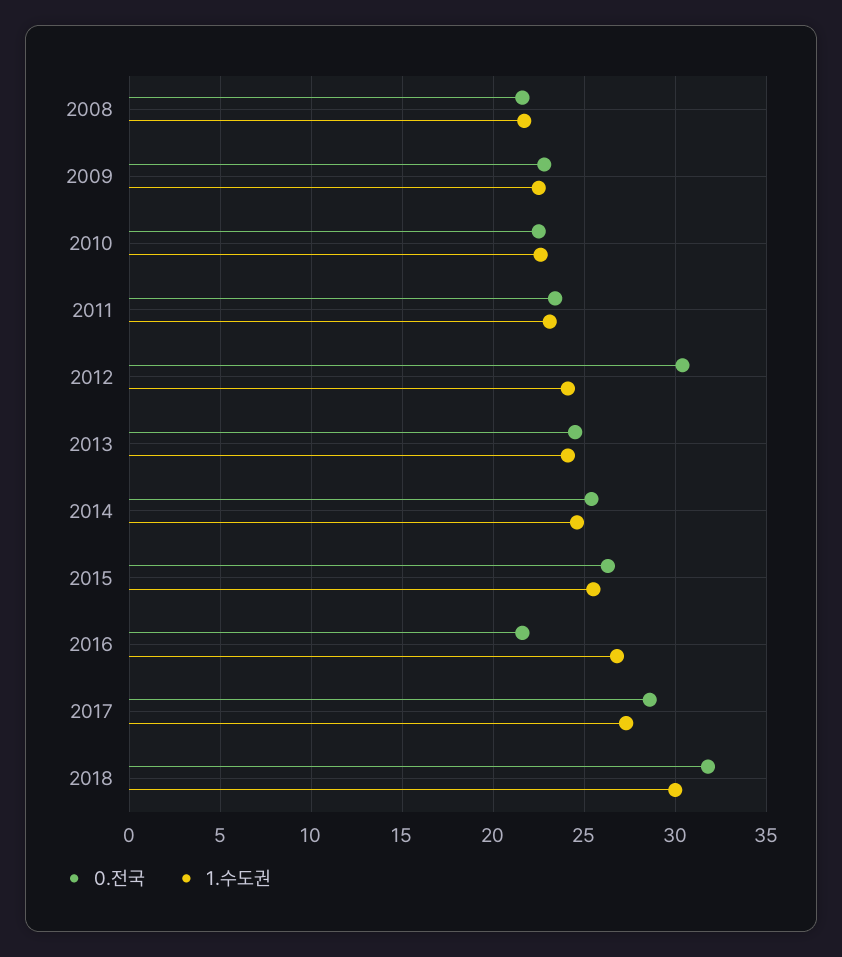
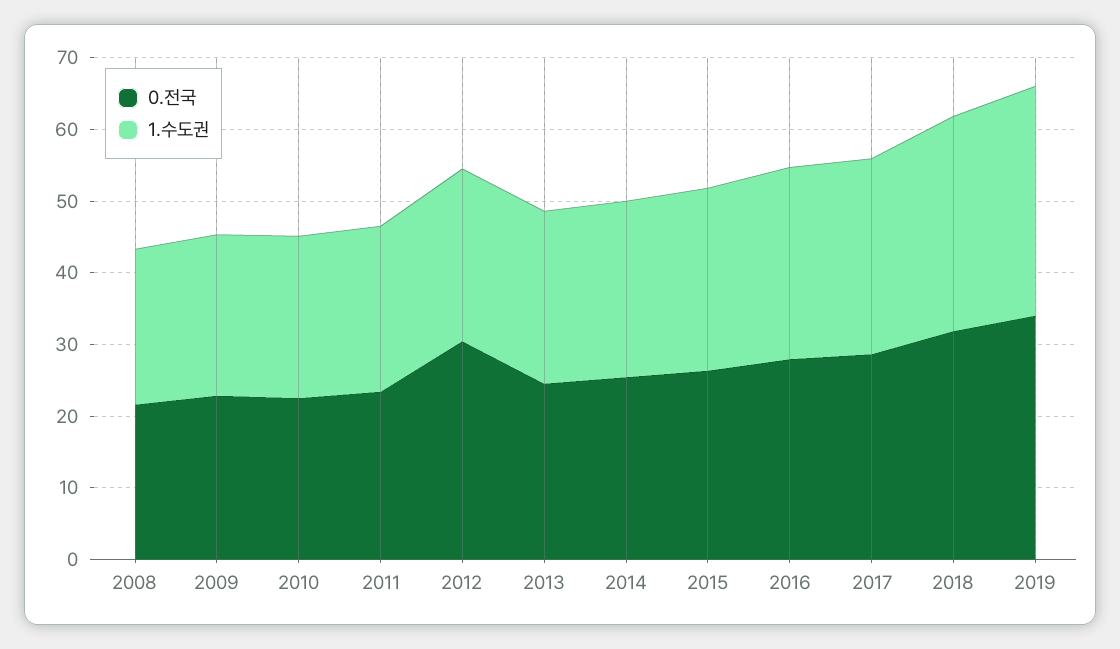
0.전국, 2016: 21.5 -> 28
0.전국, 2019: none -> 34
1.수도권, 2019: none -> 32

